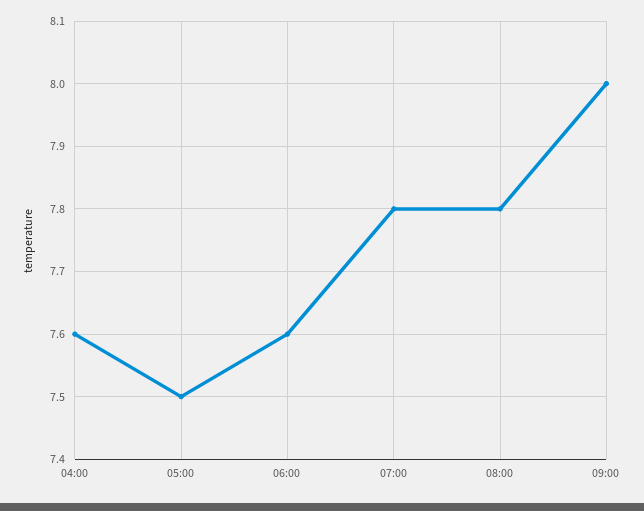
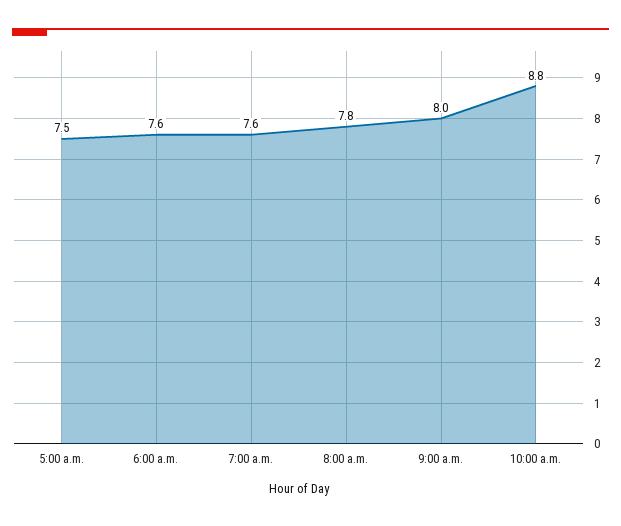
04:00: 7.6 -> none
07:00: 7.8 -> 7.6
10:00 a.m.: none -> 8.8

